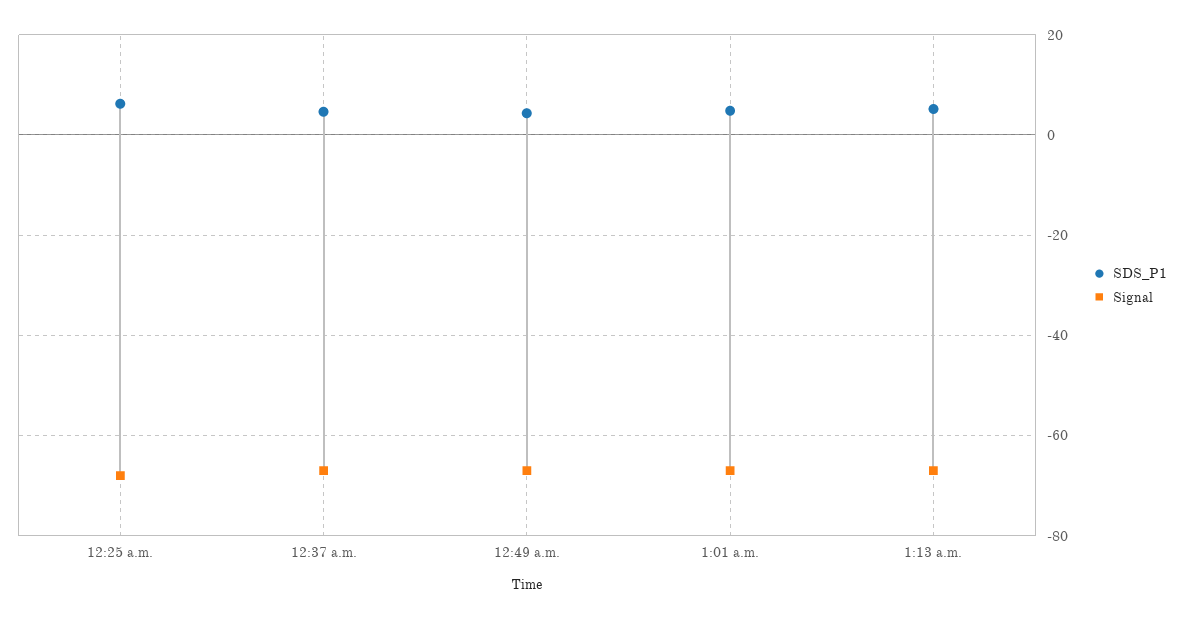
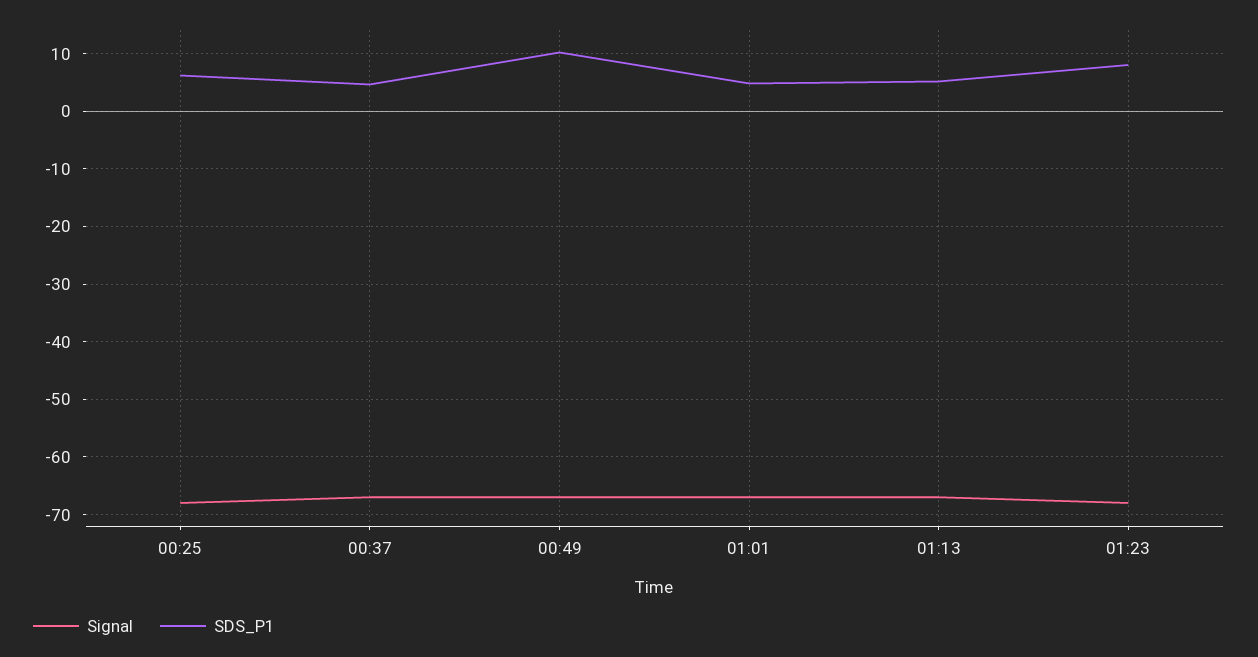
SDS_P1, 12:49 a.m.: 4 -> 10
Signal, 01:23: none -> -68
SDS_P1, 01:23: none -> 8

